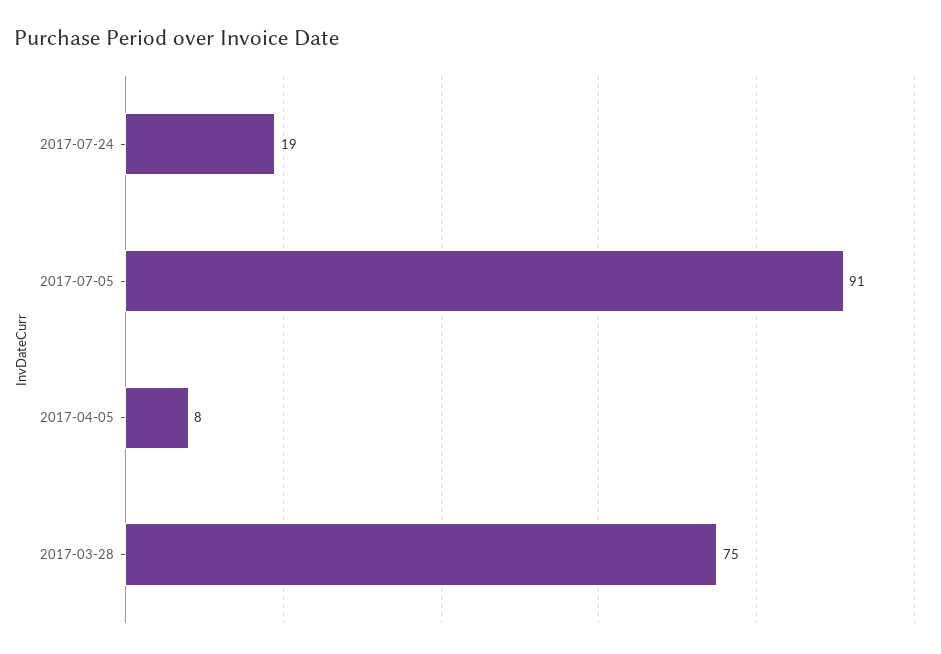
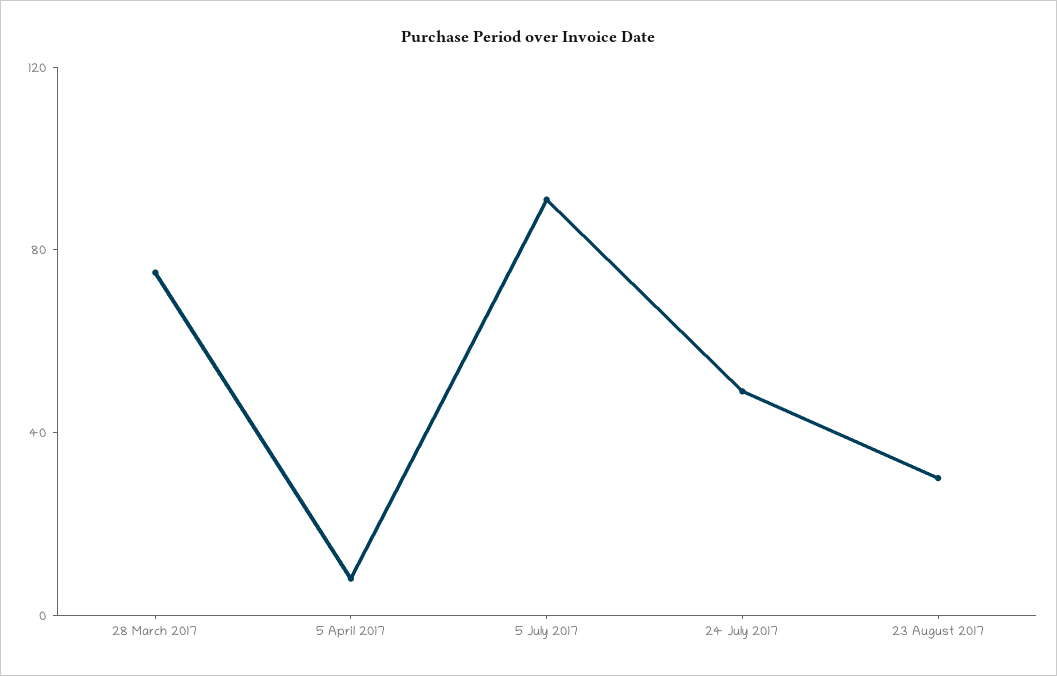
2017-07-24: 19 -> 50
23 August 2017: none -> 30

